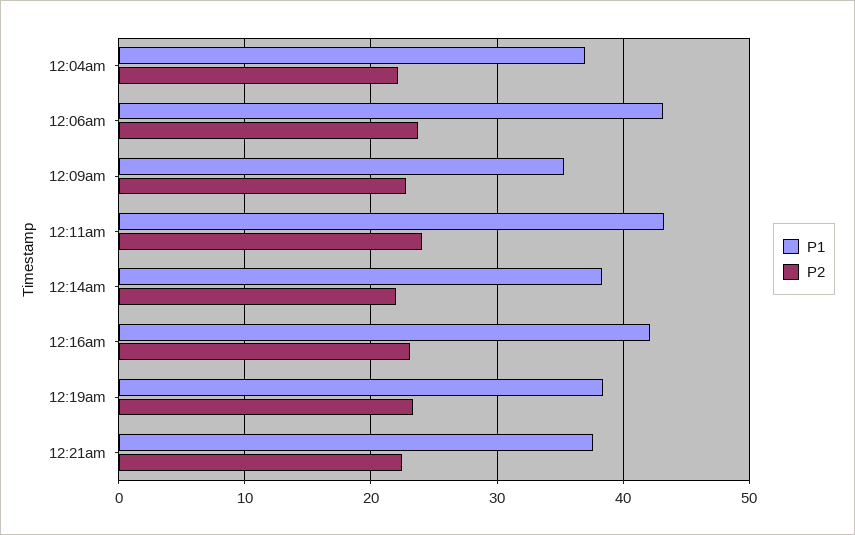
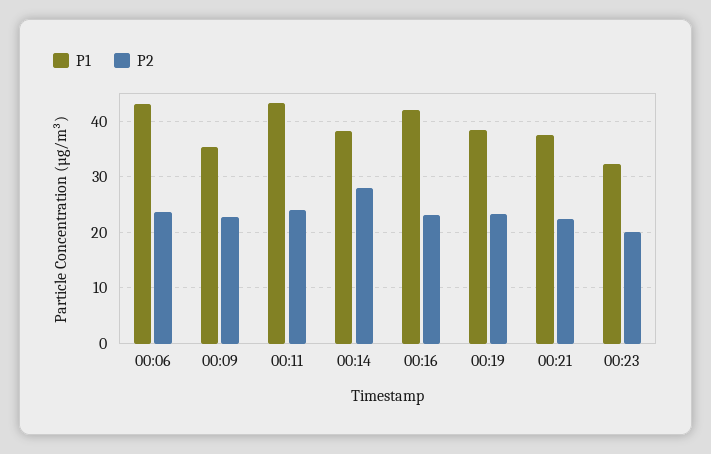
P1, 12:04am: 37 -> none
P2, 12:04am: 22 -> none
P2, 12:14am: 22 -> 28
P1, 00:23: none -> 32
P2, 00:23: none -> 20

